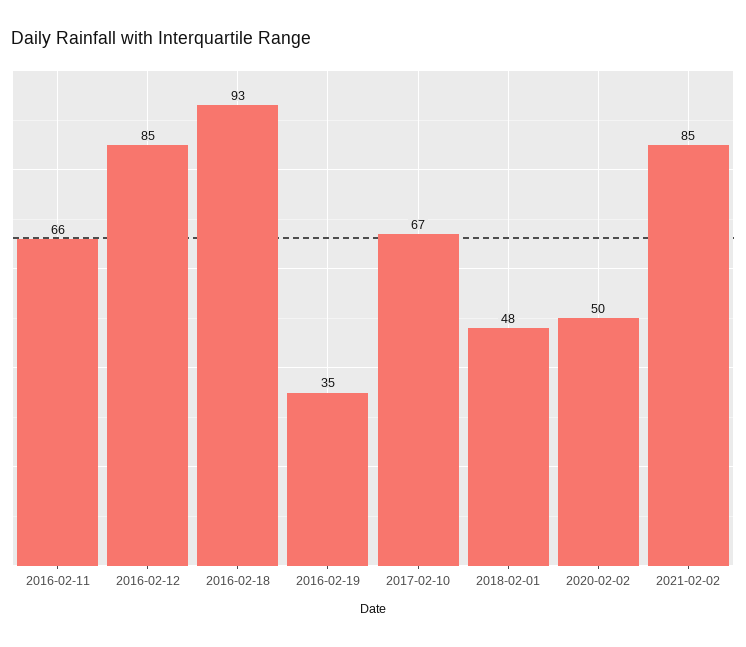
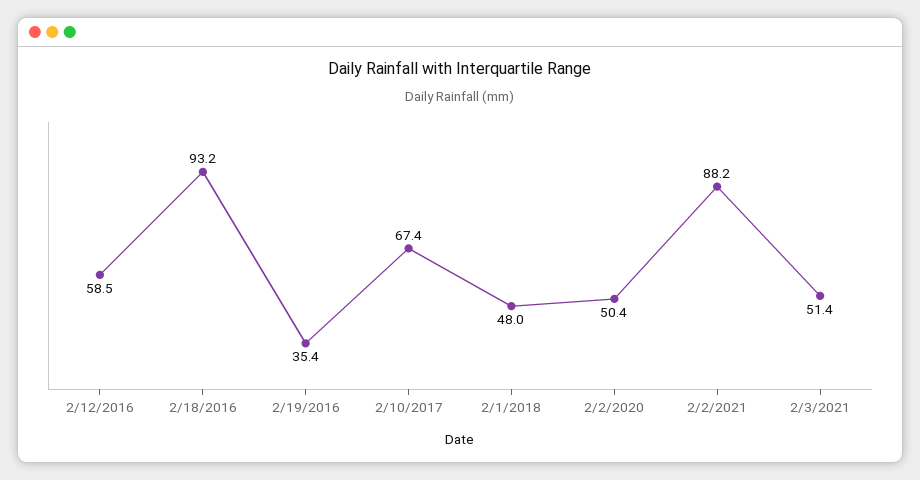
2016-02-11: 66 -> none
2016-02-12: 85 -> 58.5
2021-02-02: 85 -> 88.2
2/3/2021: none -> 51.4

